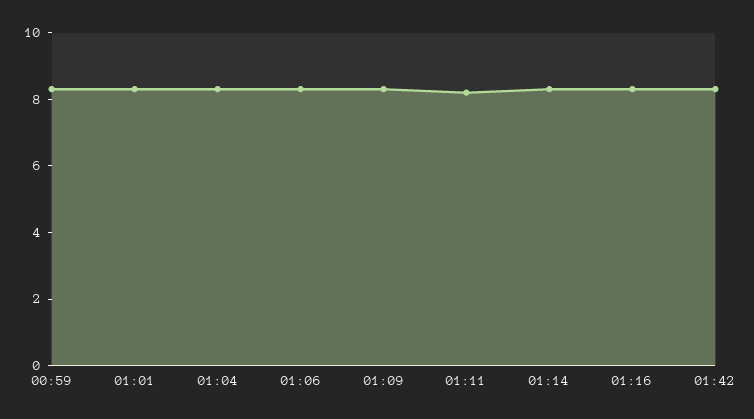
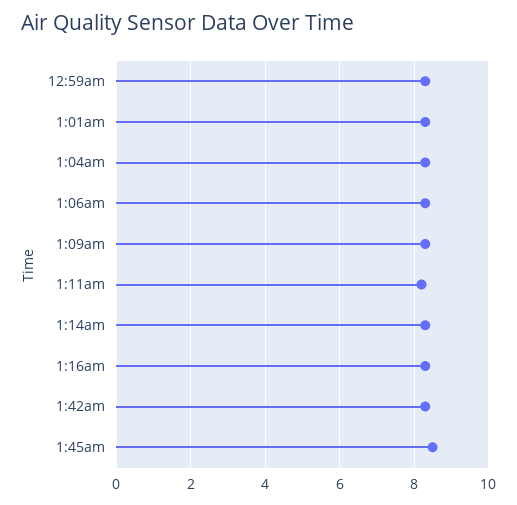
1:45am: none -> 8.5

